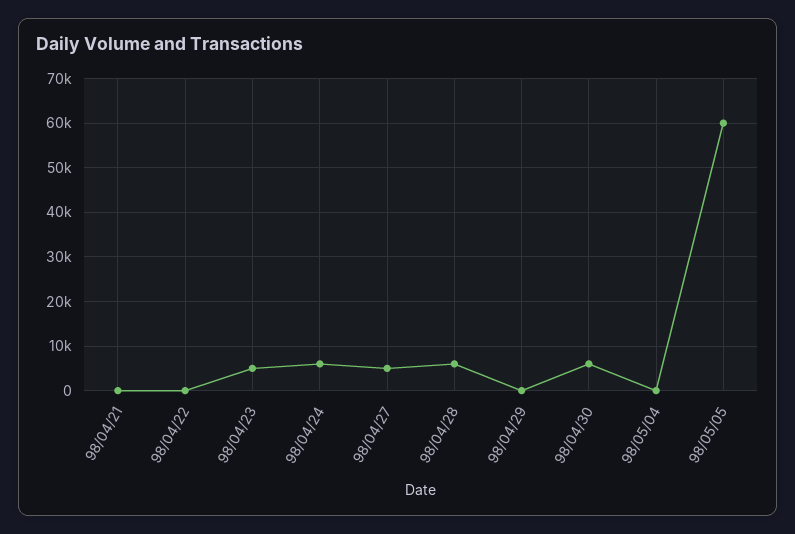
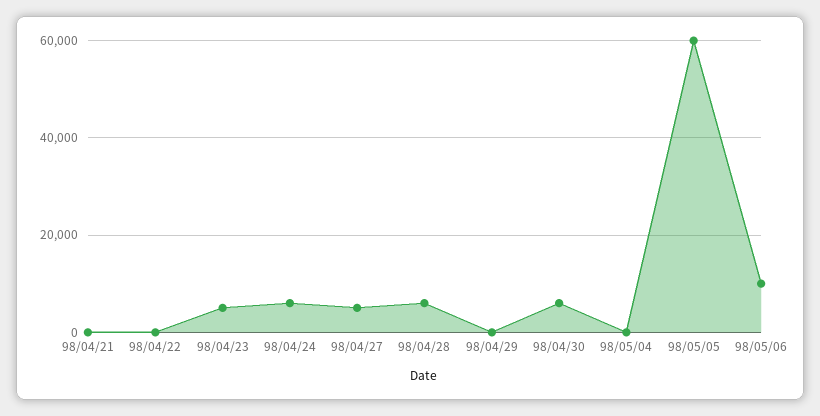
98/05/06: none -> 10000

